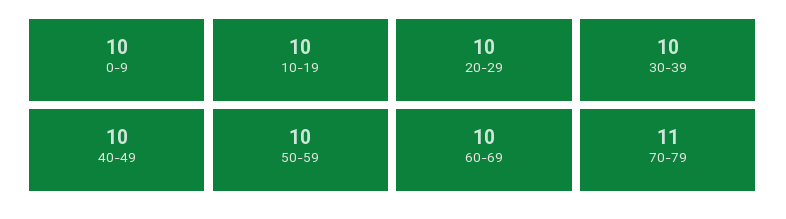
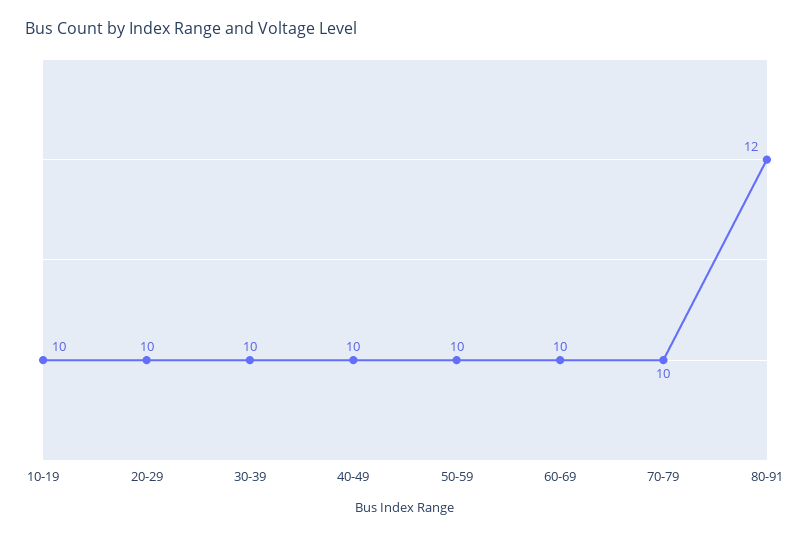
0-9: 10 -> none
70-79: 11 -> 10
80-91: none -> 12

